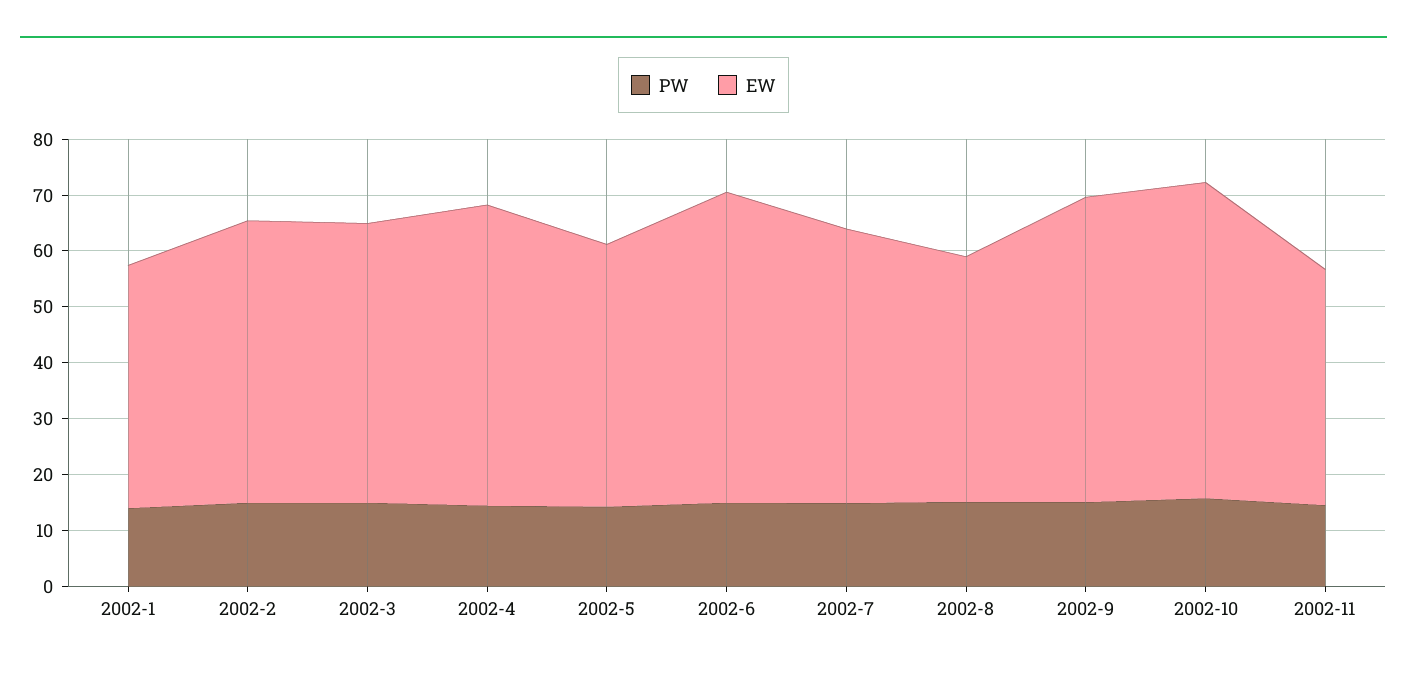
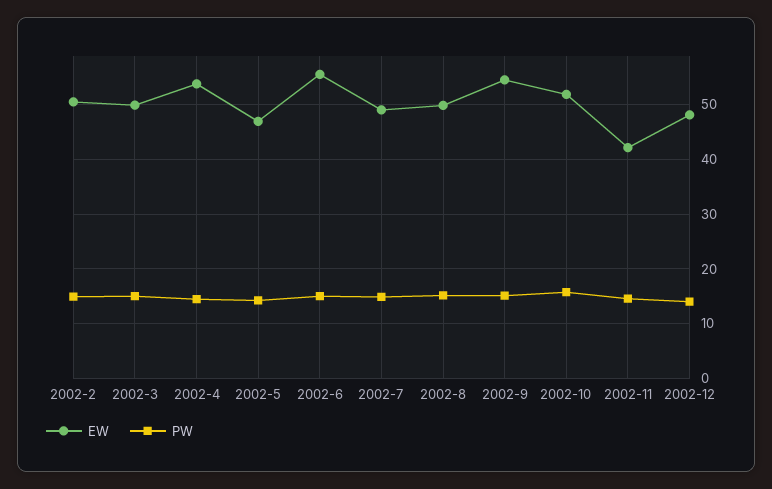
PW, 2002-1: 14 -> none
EW, 2002-1: 44 -> none
EW, 2002-8: 44 -> 50
EW, 2002-10: 56 -> 52
EW, 2002-12: none -> 48
PW, 2002-12: none -> 14

